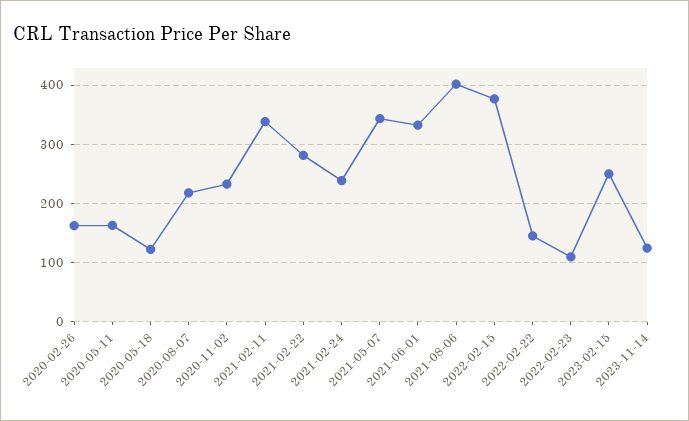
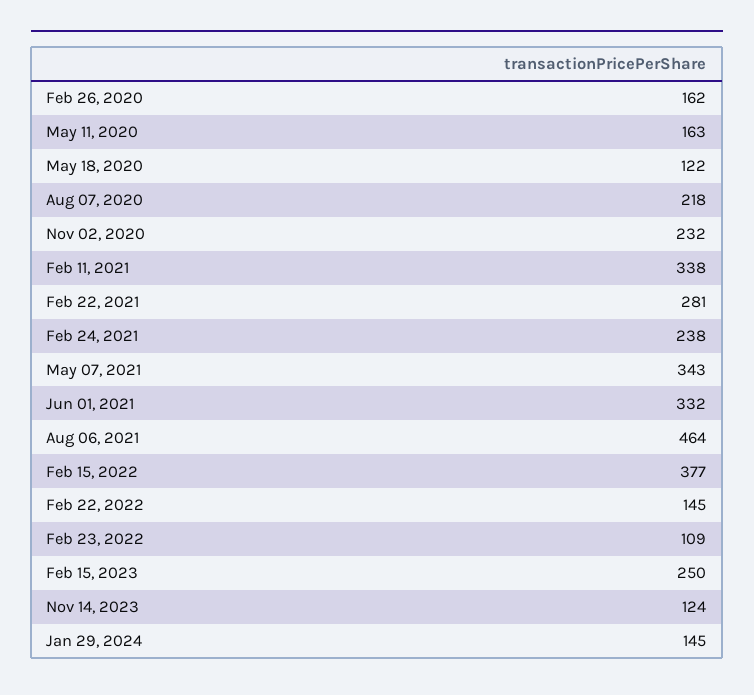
2021-08-06: 400 -> 464
Jan 29, 2024: none -> 145

